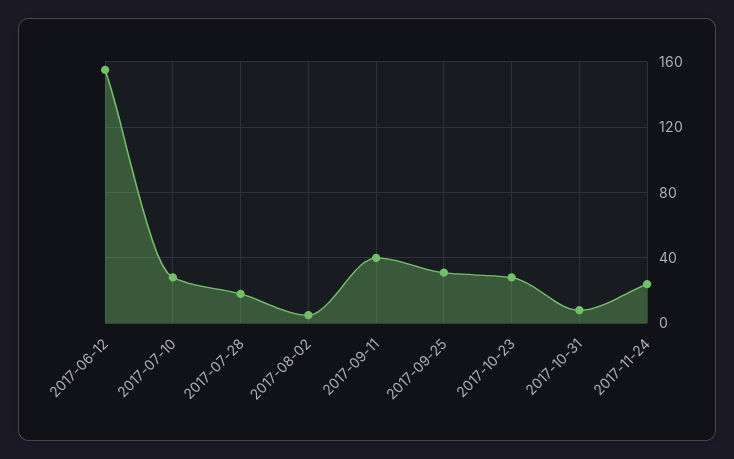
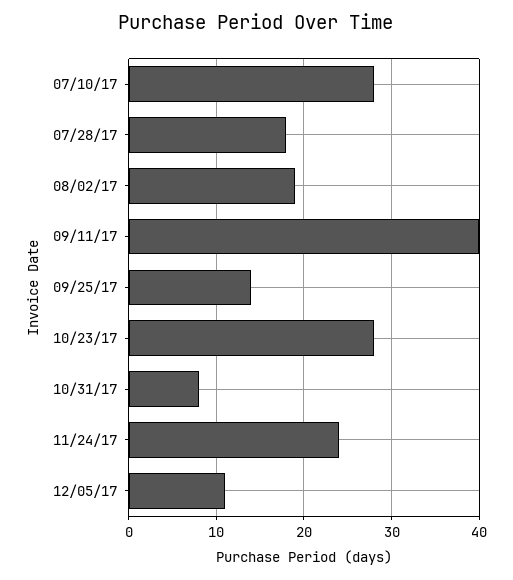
2017-06-12: 155 -> none
2017-08-02: 5 -> 19
2017-09-25: 30 -> 14
12/05/17: none -> 11

